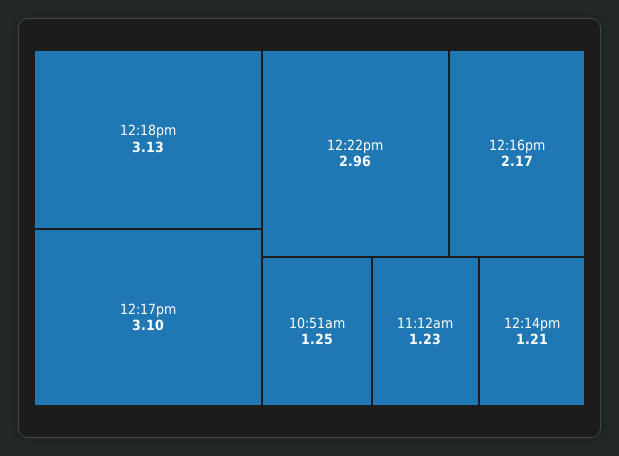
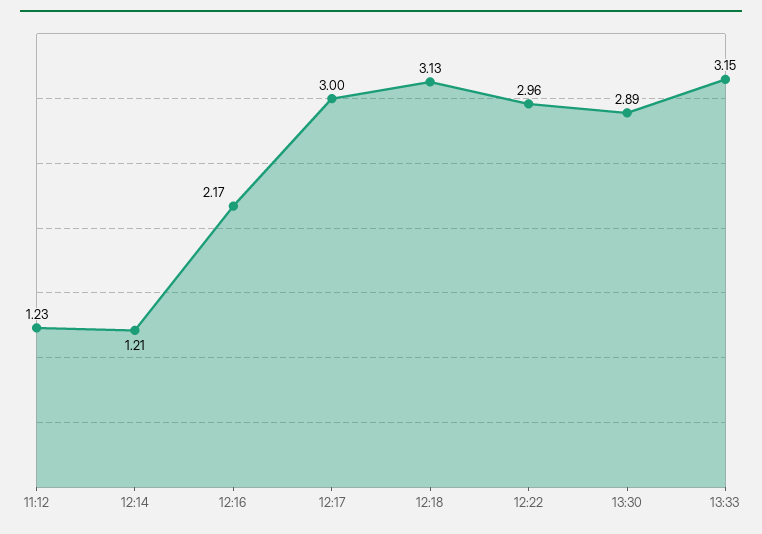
12:17pm: 3.1 -> 3
10:51am: 1.25 -> none
13:30: none -> 2.89
13:33: none -> 3.15

